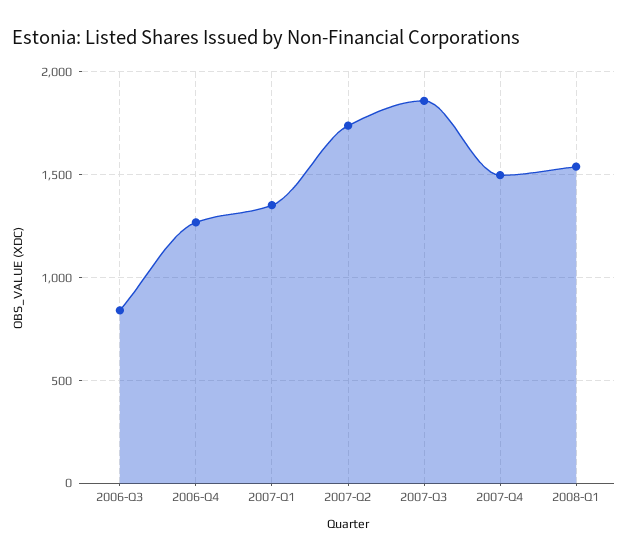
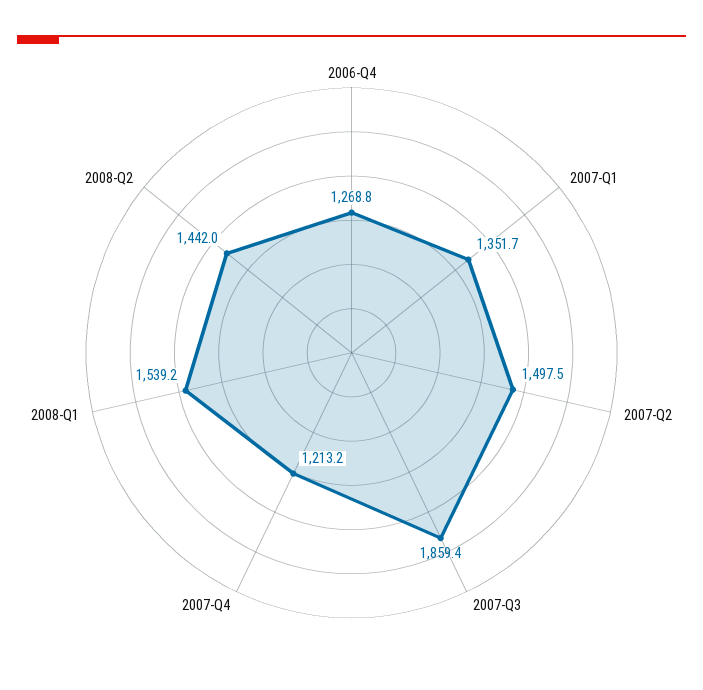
2006-Q3: 850 -> none
2007-Q2: 1750 -> 1497.5
2007-Q4: 1500 -> 1213.2
2008-Q2: none -> 1442

